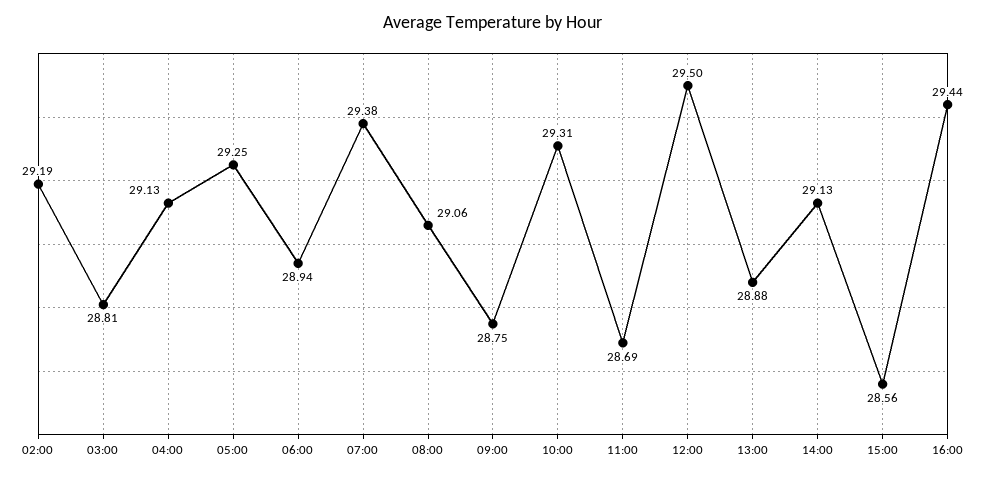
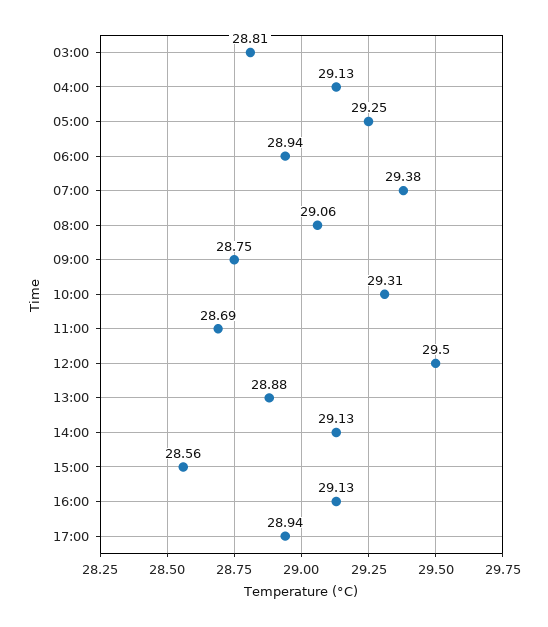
02:00: 29.19 -> none
16:00: 29.44 -> 29.13
17:00: none -> 28.94

